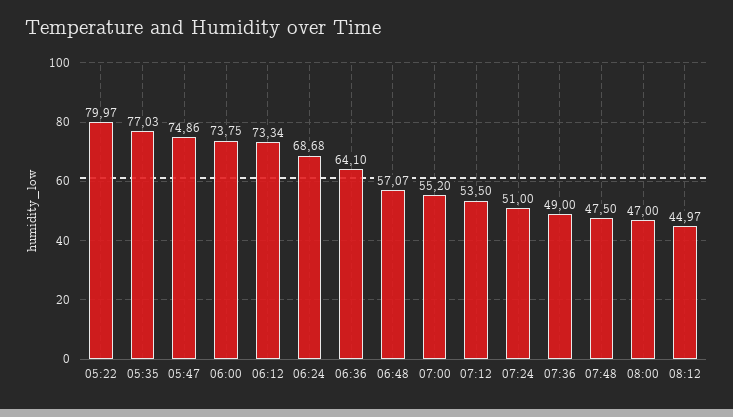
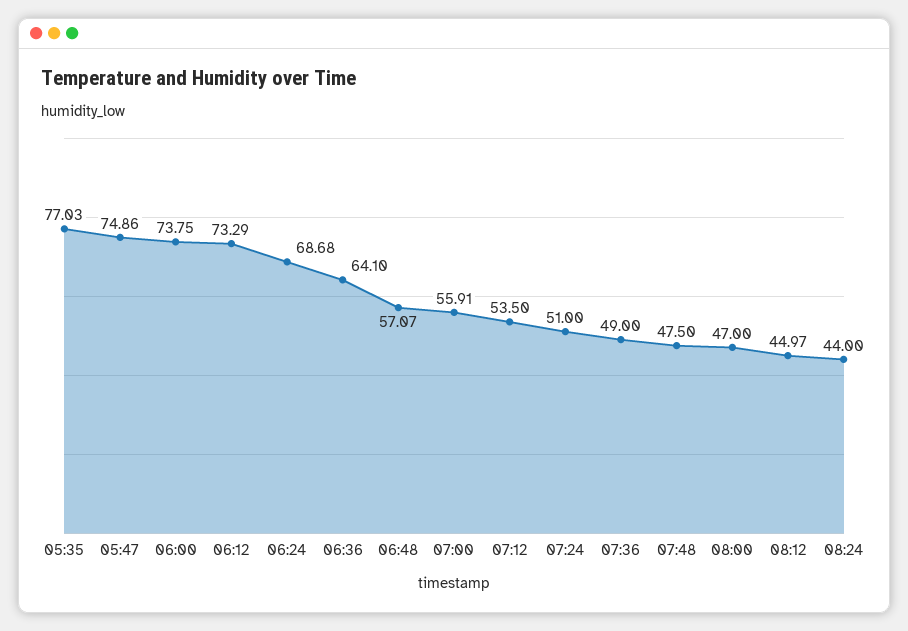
05:22: 79.97 -> none
06:12: 73.34 -> 73.29
07:00: 55.2 -> 55.91
08:24: none -> 44

